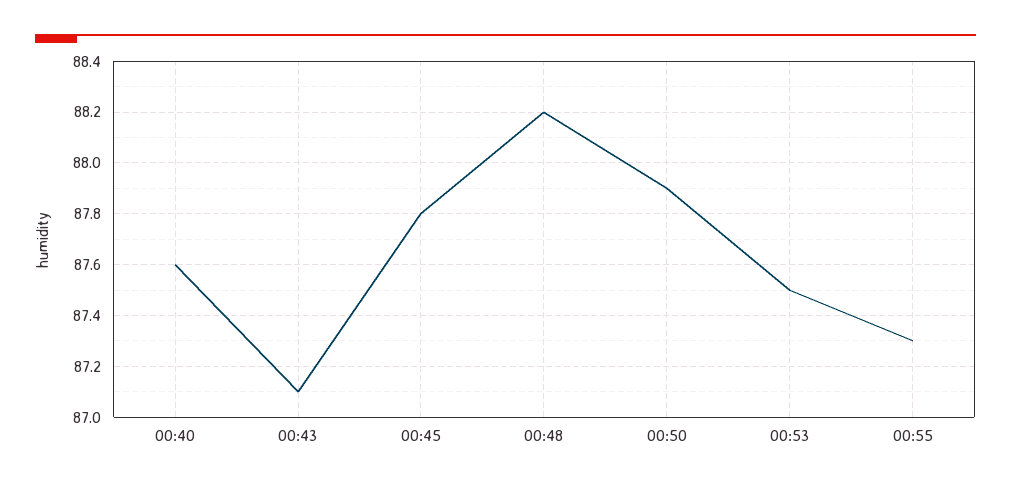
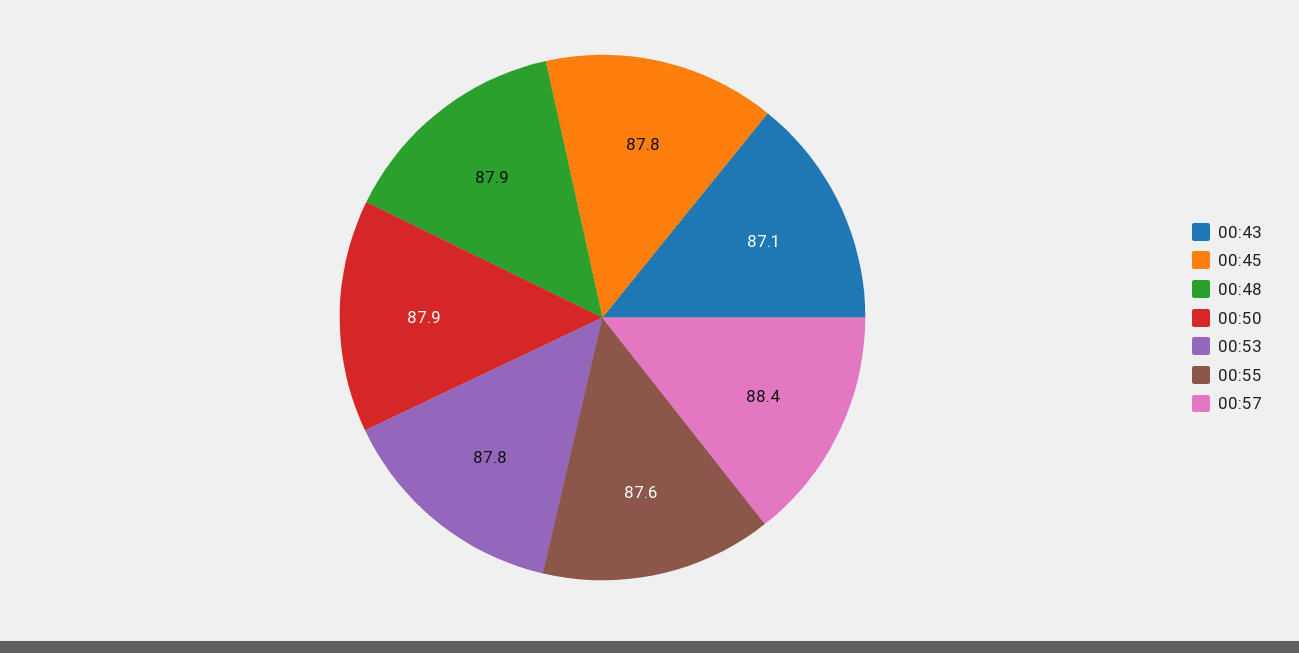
00:40: 87.6 -> none
00:48: 88.2 -> 87.9
00:53: 87.5 -> 87.8
00:55: 87.3 -> 87.6
00:57: none -> 88.4

